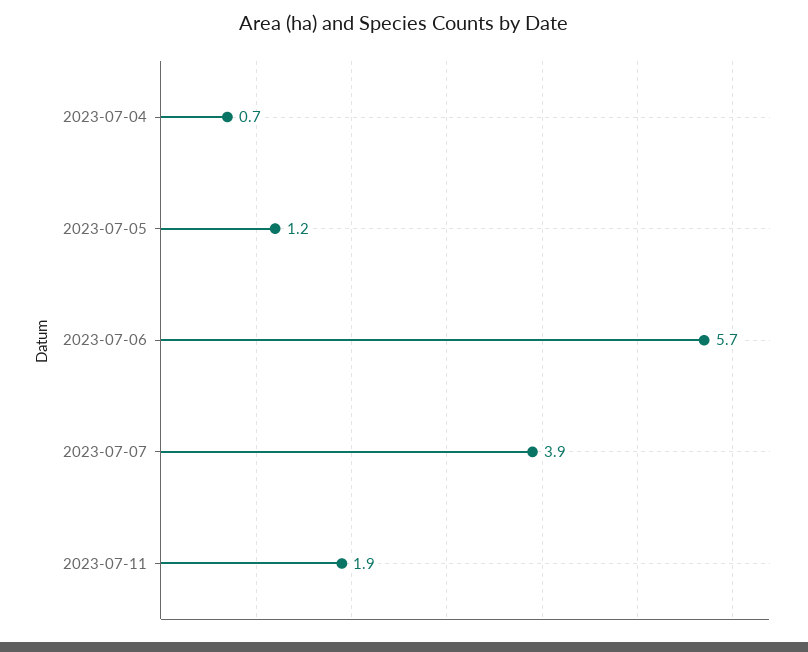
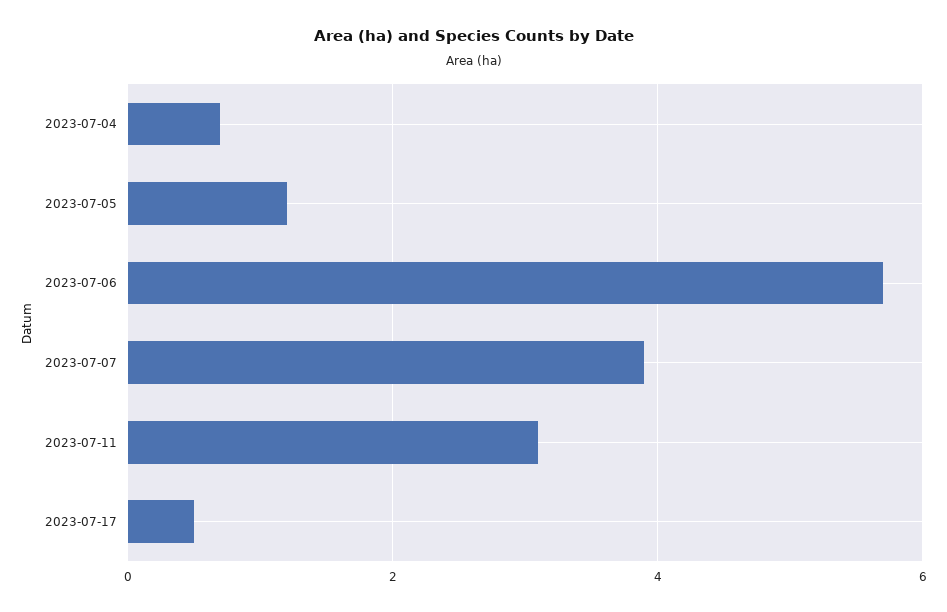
2023-07-11: 1.9 -> 3
2023-07-17: none -> 0.5

